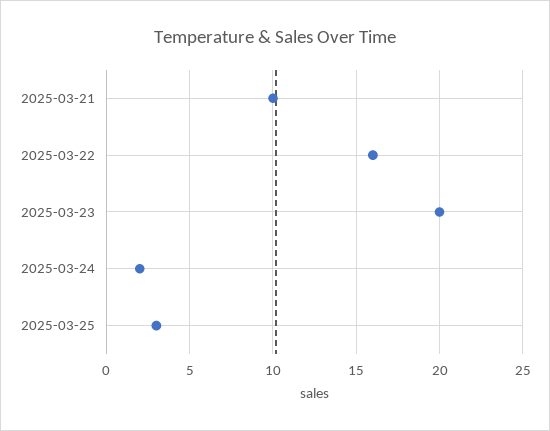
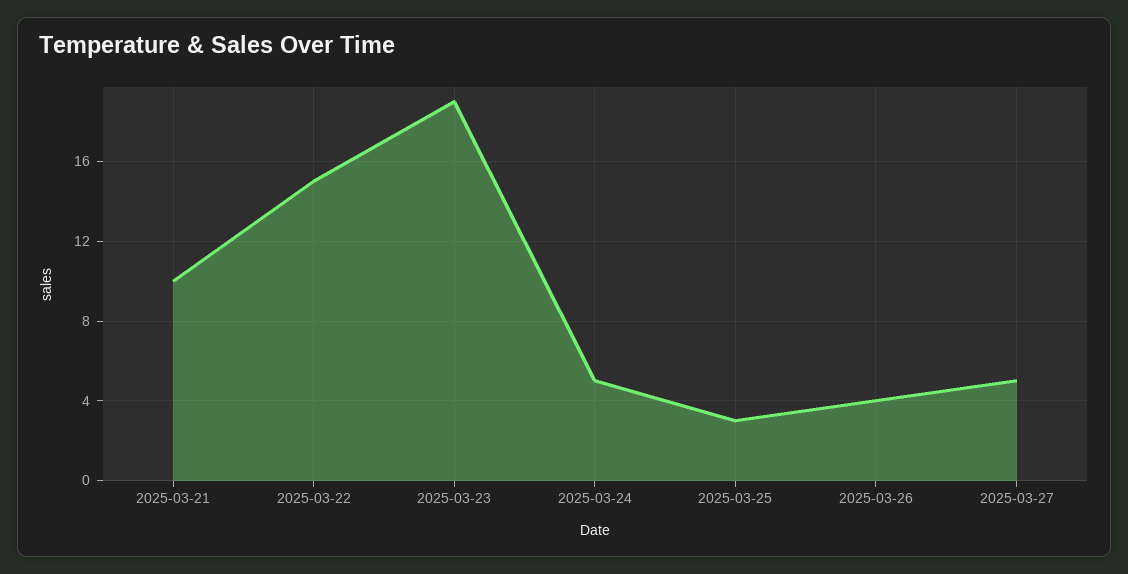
2025-03-22: 16 -> 15
2025-03-23: 20 -> 19
2025-03-24: 2 -> 5
2025-03-26: none -> 4
2025-03-27: none -> 5

